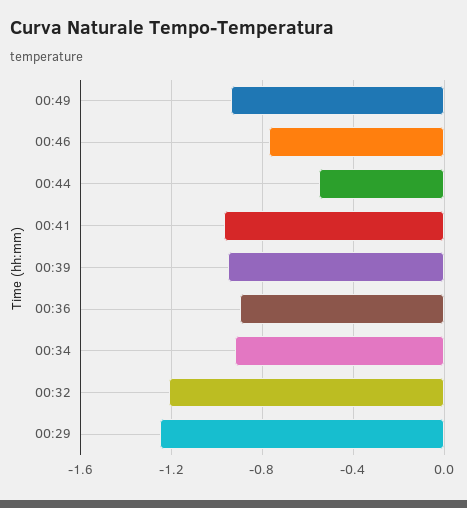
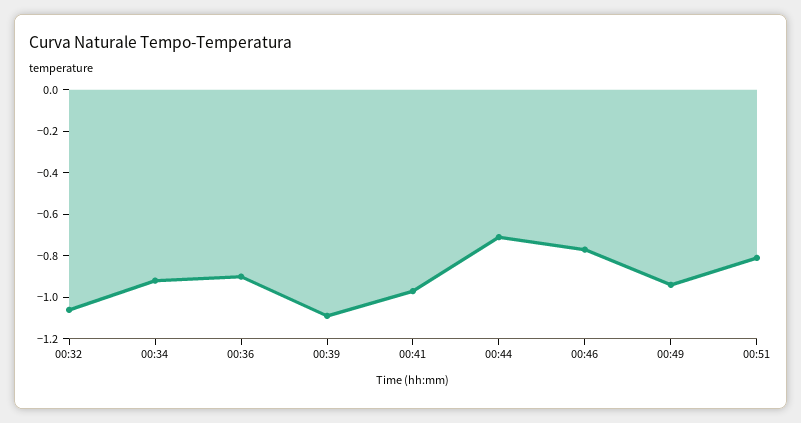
00:44: -0.55 -> -0.7
00:39: -0.95 -> -1.1
00:32: -1.2 -> -1.05
00:29: -1.25 -> none
00:51: none -> -0.8

